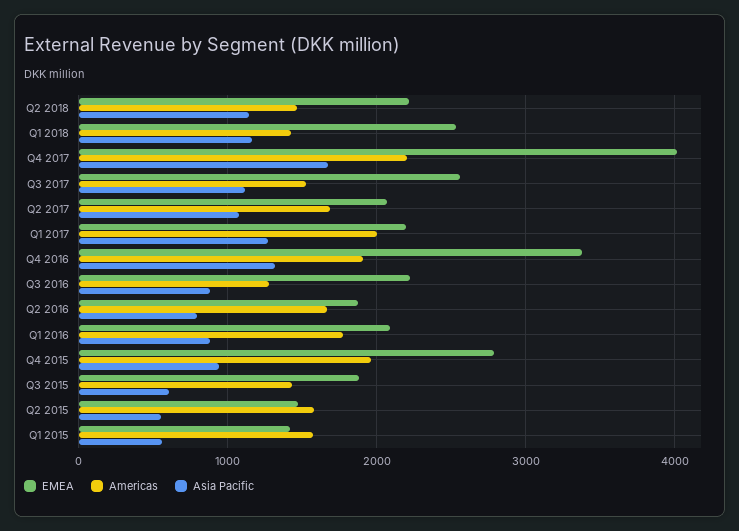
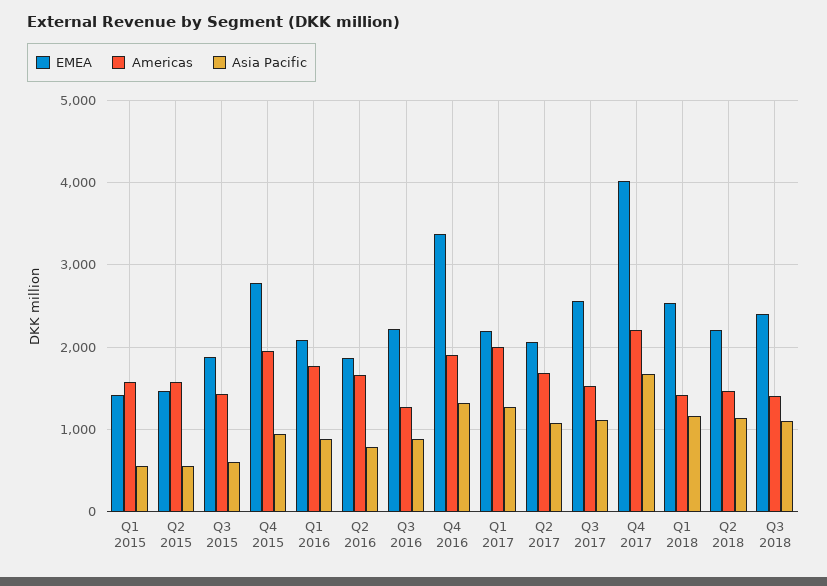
EMEA, Q3 2018: none -> 2400
Americas, Q3 2018: none -> 1400
Asia Pacific, Q3 2018: none -> 1100

